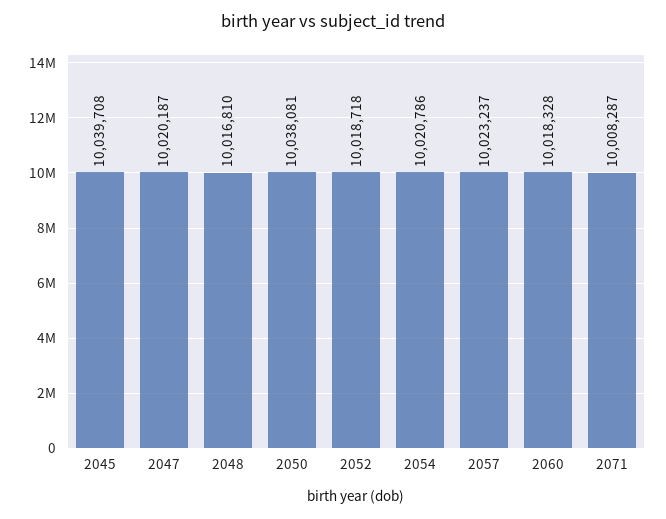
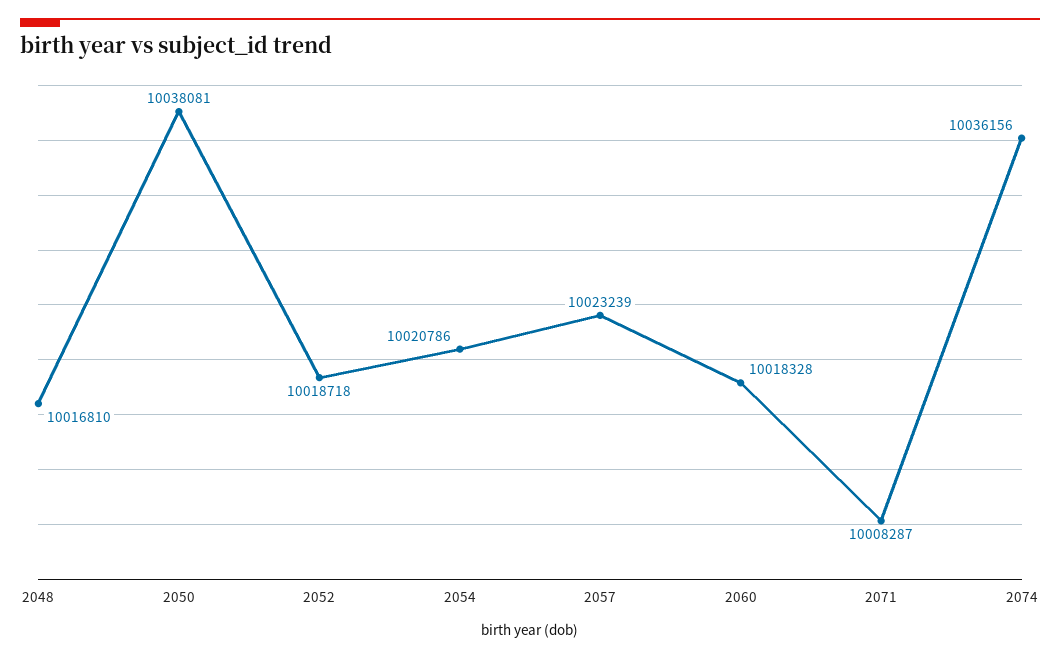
2045: 10039708 -> none
2047: 10020187 -> none
2057: 10023237 -> 10023239
2074: none -> 10036156

